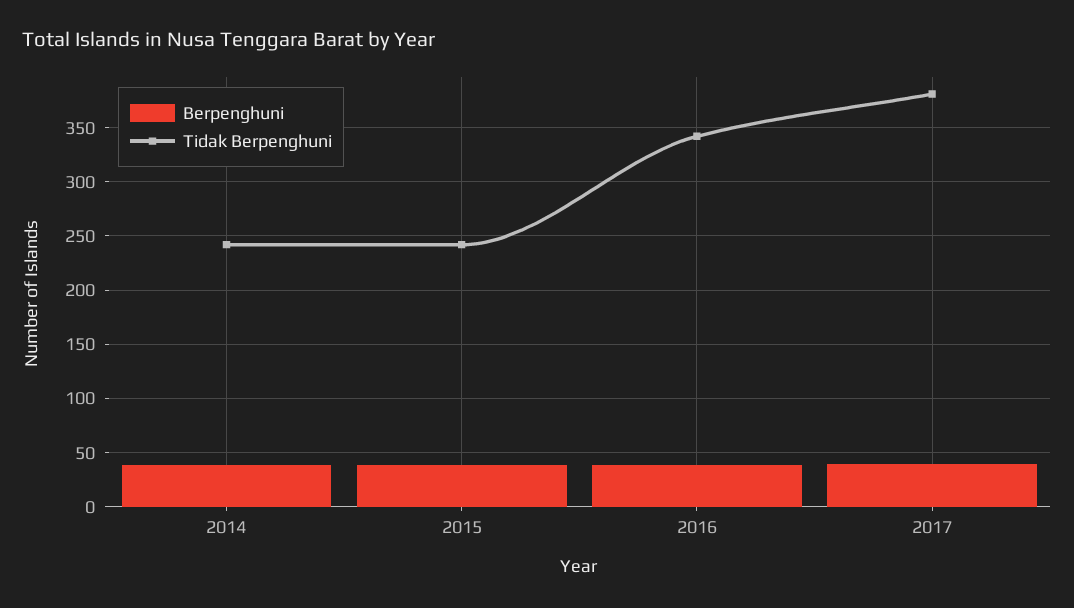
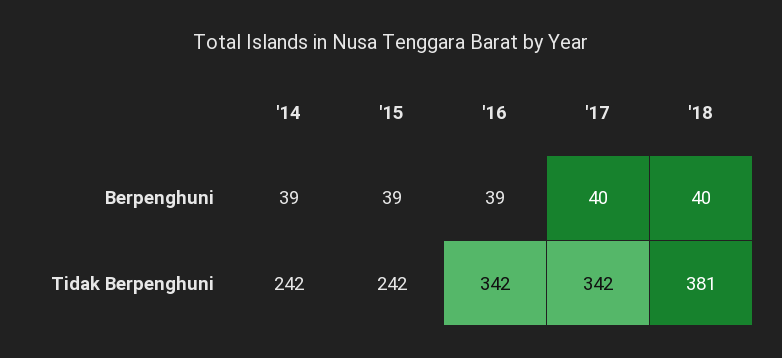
Tidak Berpenghuni, 2017: 380 -> 342
Berpenghuni, '18: none -> 40
Tidak Berpenghuni, '18: none -> 381

